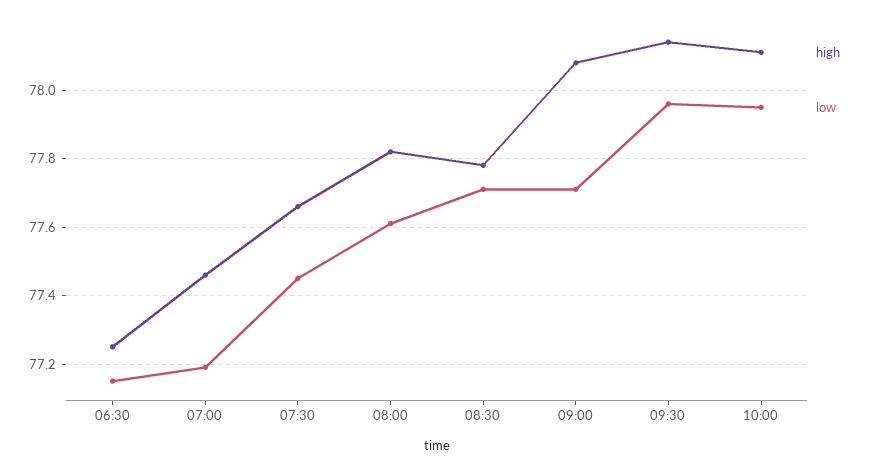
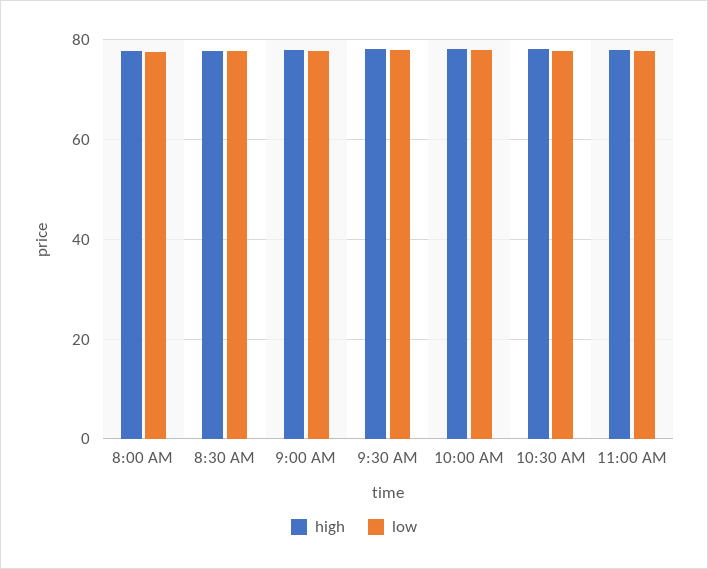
high, 06:30: 77.25 -> none
low, 06:30: 77.15 -> none
high, 07:00: 77.45 -> none
low, 07:00: 77.2 -> none
high, 07:30: 77.65 -> none
low, 07:30: 77.45 -> none
high, 10:30 AM: none -> 78
low, 10:30 AM: none -> 78
high, 11:00 AM: none -> 78
low, 11:00 AM: none -> 78

